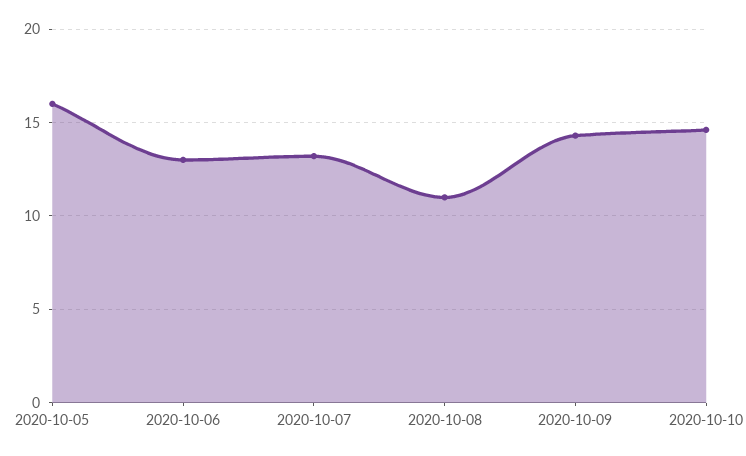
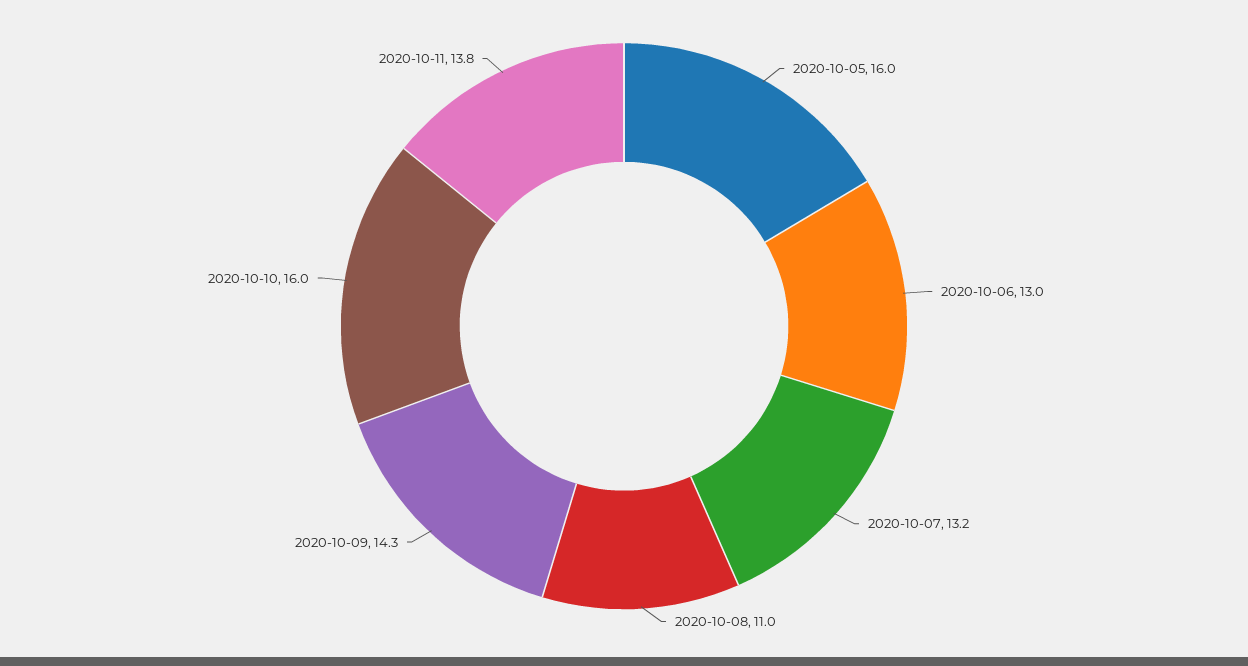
2020-10-10: 14.5 -> 16
2020-10-11: none -> 13.8

